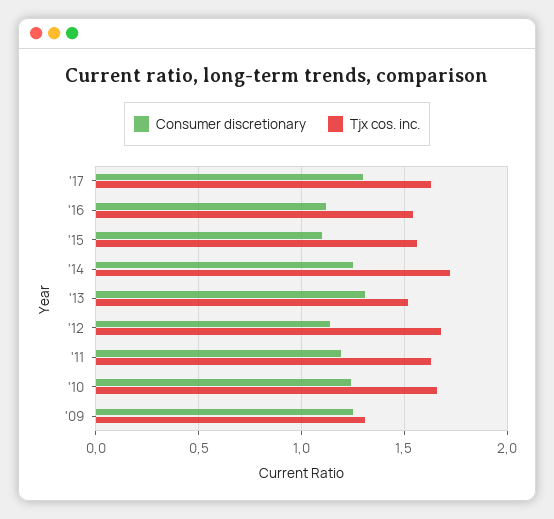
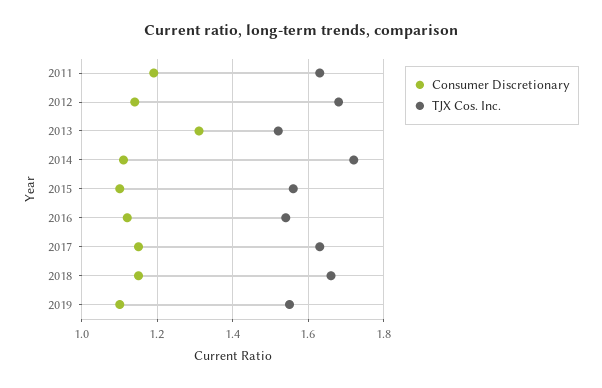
Consumer discretionary, '17: 1.3 -> 1.15
Consumer discretionary, '14: 1.25 -> 1.1
Consumer discretionary, '10: 1.25 -> none
Tjx cos. inc., '10: 1.65 -> none
Consumer discretionary, '09: 1.25 -> none
Tjx cos. inc., '09: 1.3 -> none
Consumer discretionary, 2018: none -> 1.15
Tjx cos. inc., 2018: none -> 1.65
Consumer discretionary, 2019: none -> 1.1
Tjx cos. inc., 2019: none -> 1.55

